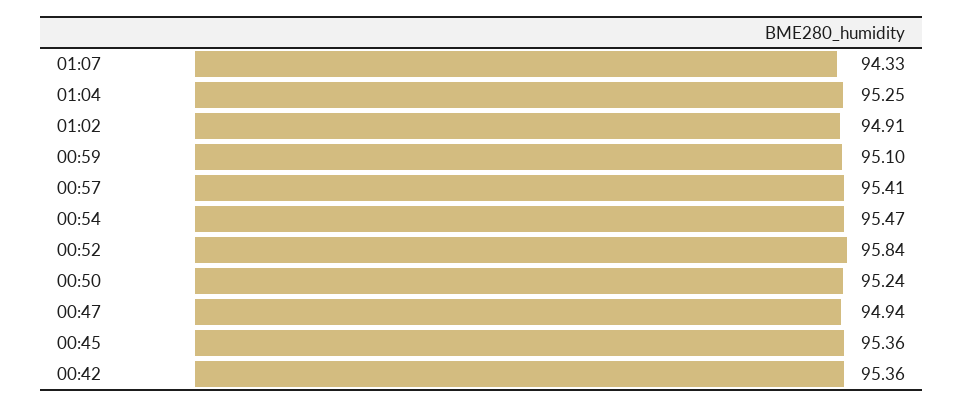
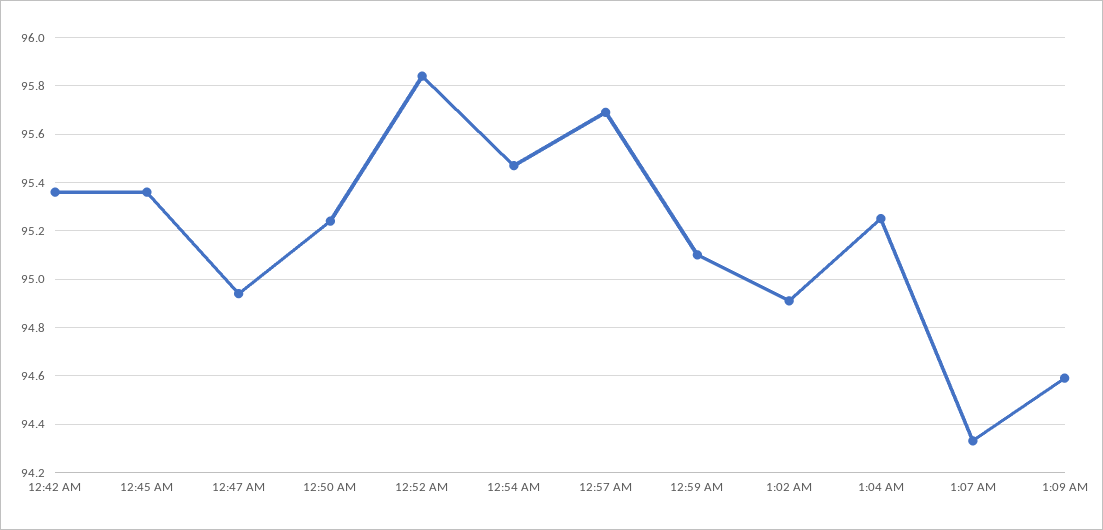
00:57: 95.41 -> 95.7
1:09 AM: none -> 94.6

